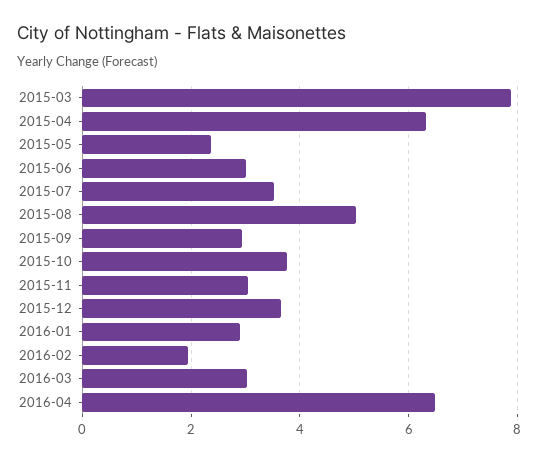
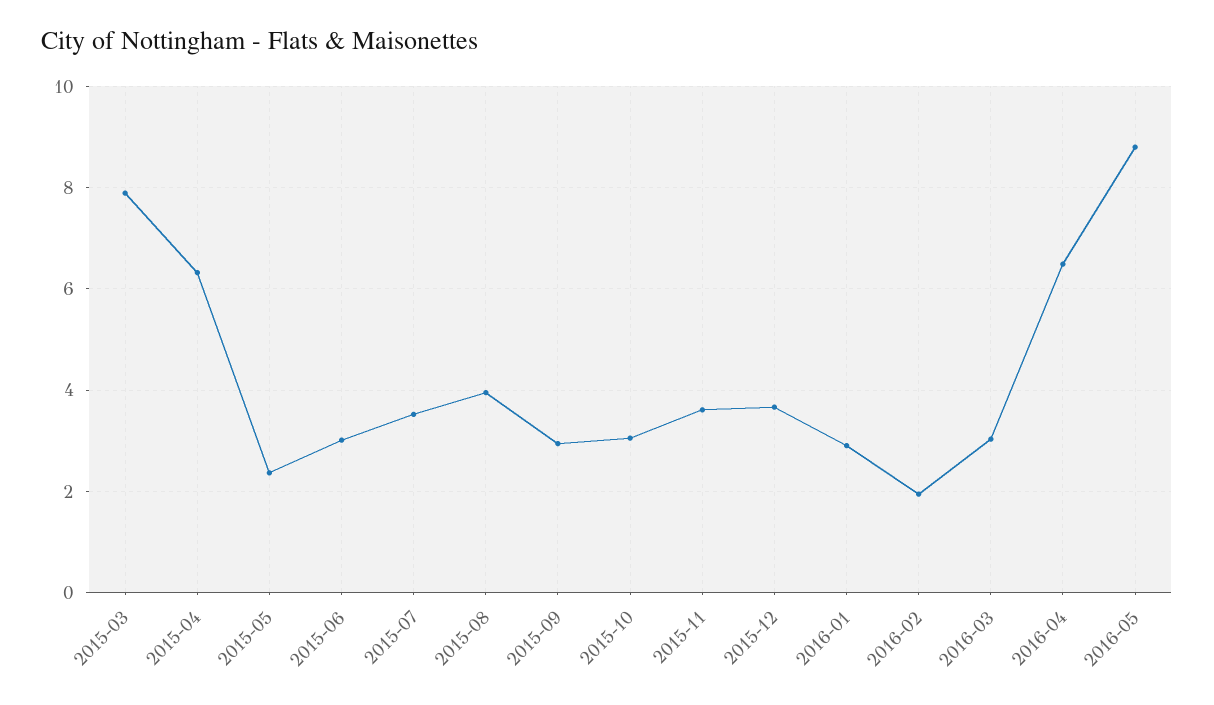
2015-08: 5 -> 4
2015-10: 3.8 -> 3
2015-11: 3 -> 3.6
2016-05: none -> 8.8

